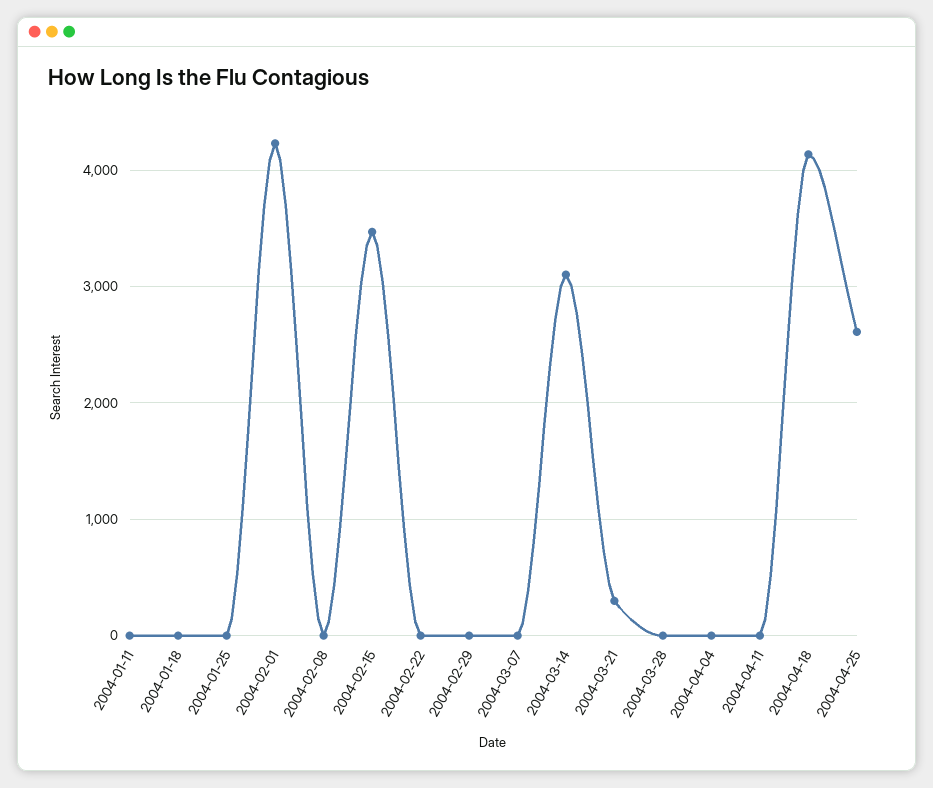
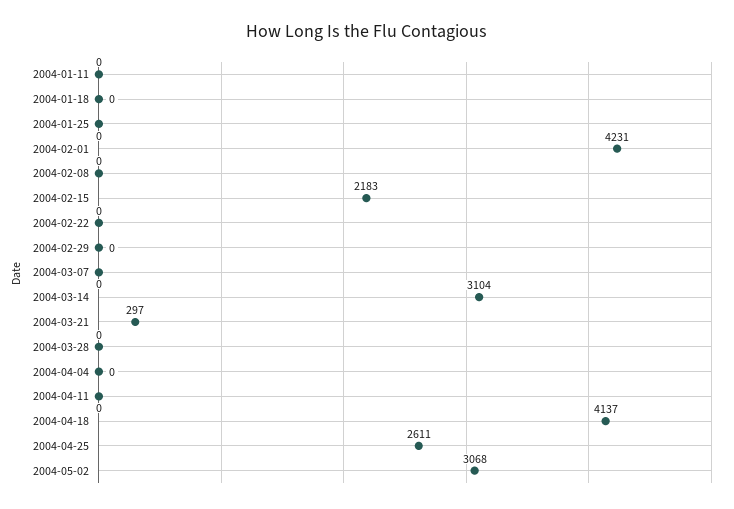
2004-02-15: 3500 -> 2183
2004-05-02: none -> 3068

